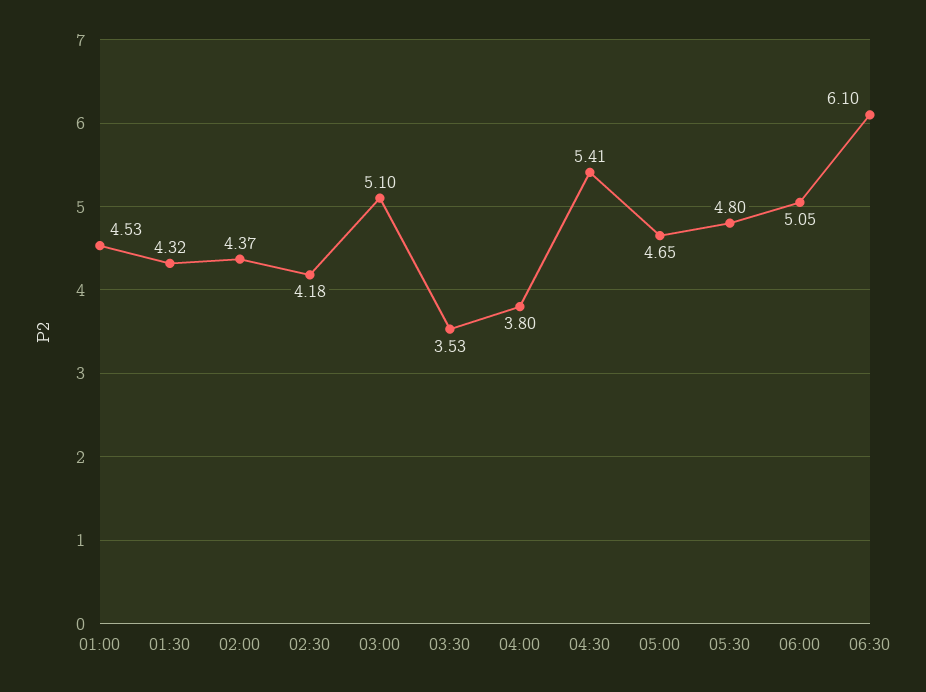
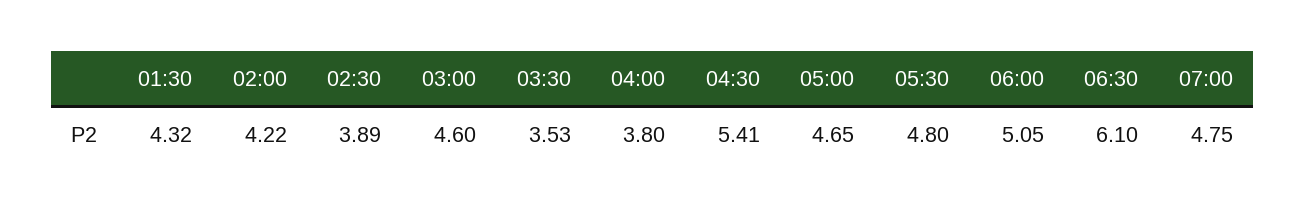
01:00: 4.53 -> none
02:00: 4.37 -> 4.22
02:30: 4.18 -> 3.89
03:00: 5.1 -> 4.6
07:00: none -> 4.75

